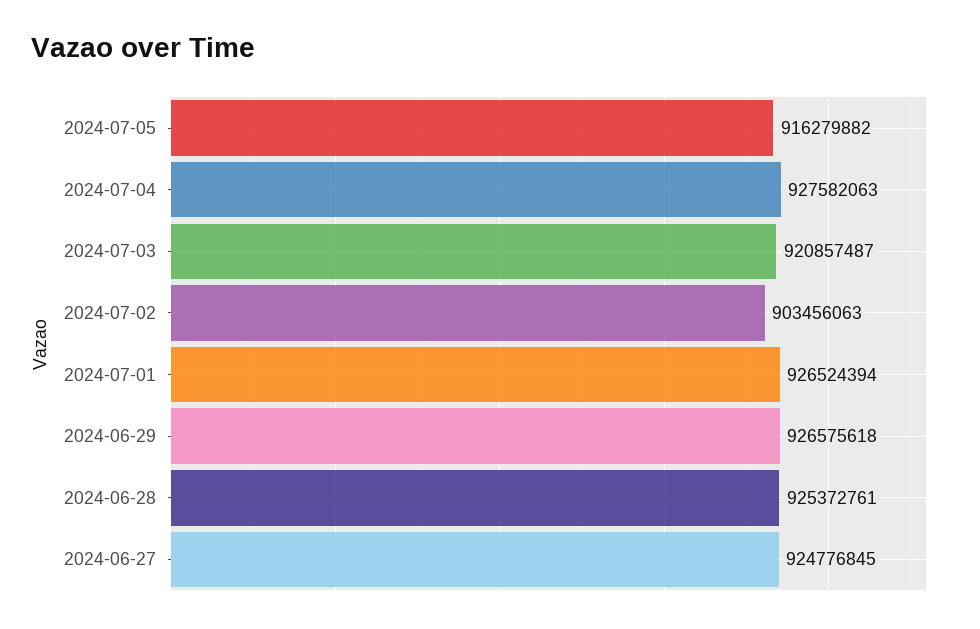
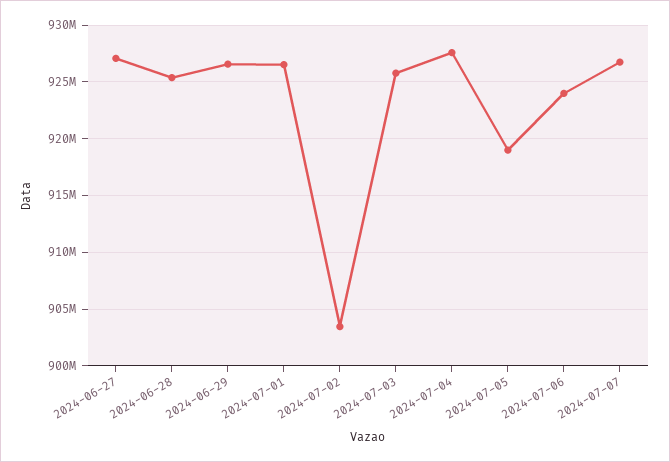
2024-07-05: 916279882 -> 919000000
2024-07-03: 920857487 -> 926000000
2024-06-27: 924776845 -> 927000000
2024-07-06: none -> 924000000
2024-07-07: none -> 927000000

